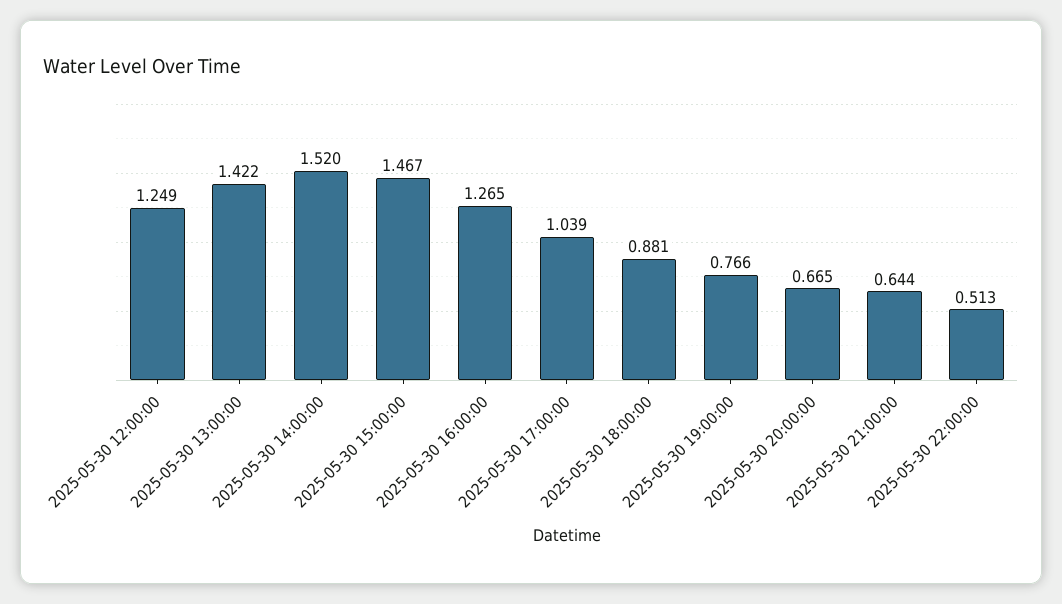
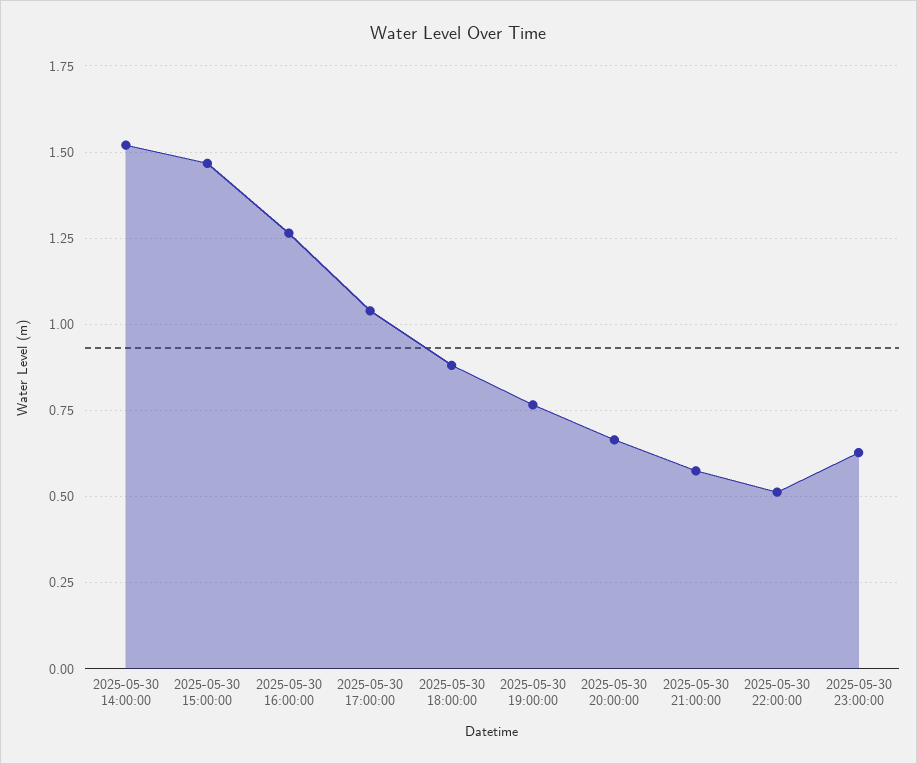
2025-05-30 12:00:00: 1.249 -> none
2025-05-30 13:00:00: 1.422 -> none
2025-05-30 21:00:00: 0.644 -> 0.575
2025-05-30 23:00:00: none -> 0.625

